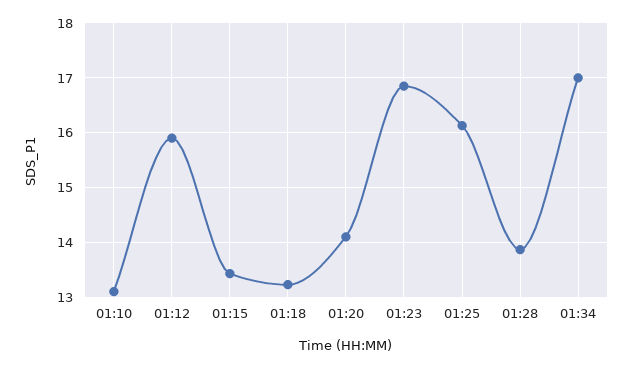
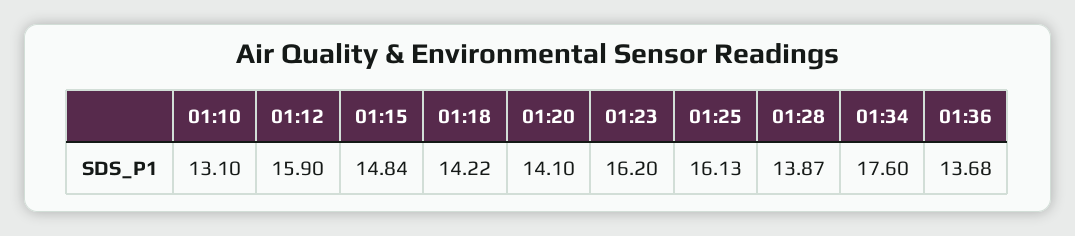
01:15: 13.4 -> 14.84
01:18: 13.2 -> 14.22
01:23: 16.8 -> 16.2
01:34: 17 -> 17.6
01:36: none -> 13.68

